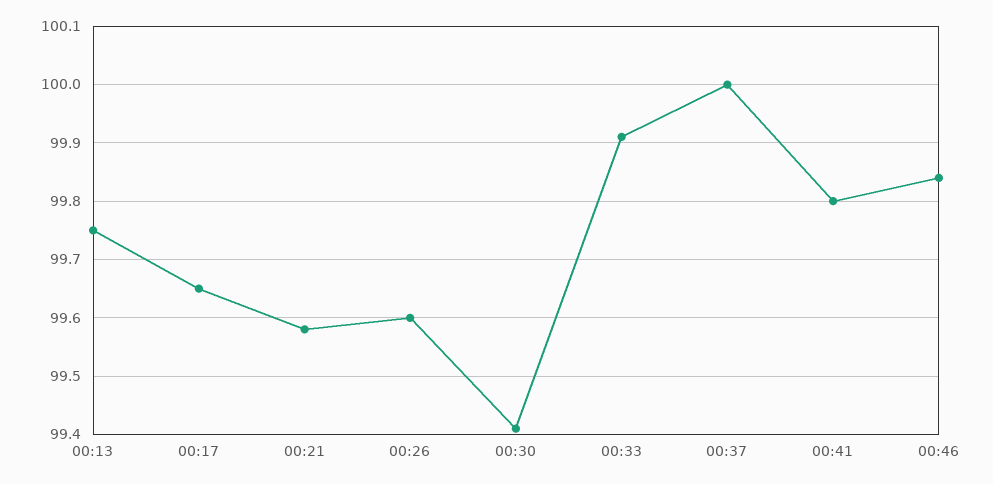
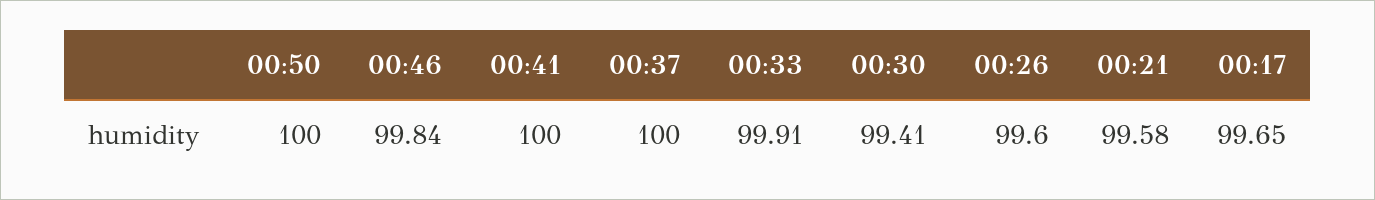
00:13: 99.75 -> none
00:41: 99.8 -> 100
00:50: none -> 100

